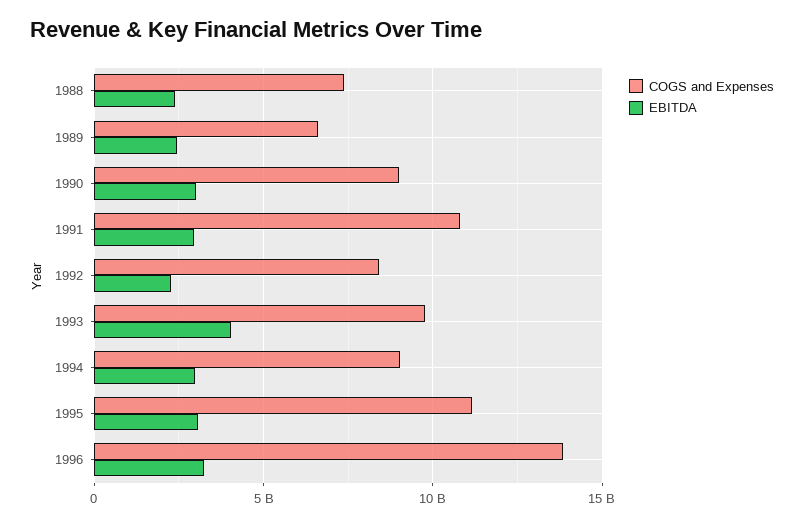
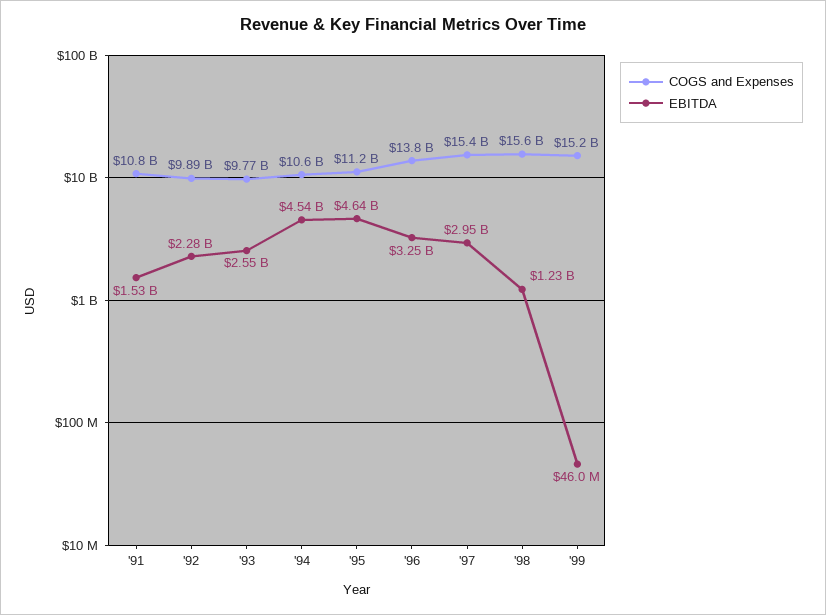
COGS and Expenses, 1988: 7500000000 -> none
EBITDA, 1988: 2500000000 -> none
COGS and Expenses, 1989: 6500000000 -> none
EBITDA, 1989: 2500000000 -> none
COGS and Expenses, 1990: 9000000000 -> none
EBITDA, 1990: 3000000000 -> none
EBITDA, 1991: 3000000000 -> 1530000000
COGS and Expenses, 1992: 8500000000 -> 9890000000
EBITDA, 1993: 4000000000 -> 2550000000
COGS and Expenses, 1994: 9000000000 -> 10600000000
EBITDA, 1994: 3000000000 -> 4540000000
EBITDA, 1995: 3000000000 -> 4640000000
COGS and Expenses, '97: none -> 15400000000
EBITDA, '97: none -> 2950000000
COGS and Expenses, '98: none -> 15600000000
EBITDA, '98: none -> 1230000000
COGS and Expenses, '99: none -> 15200000000
EBITDA, '99: none -> 46000000

